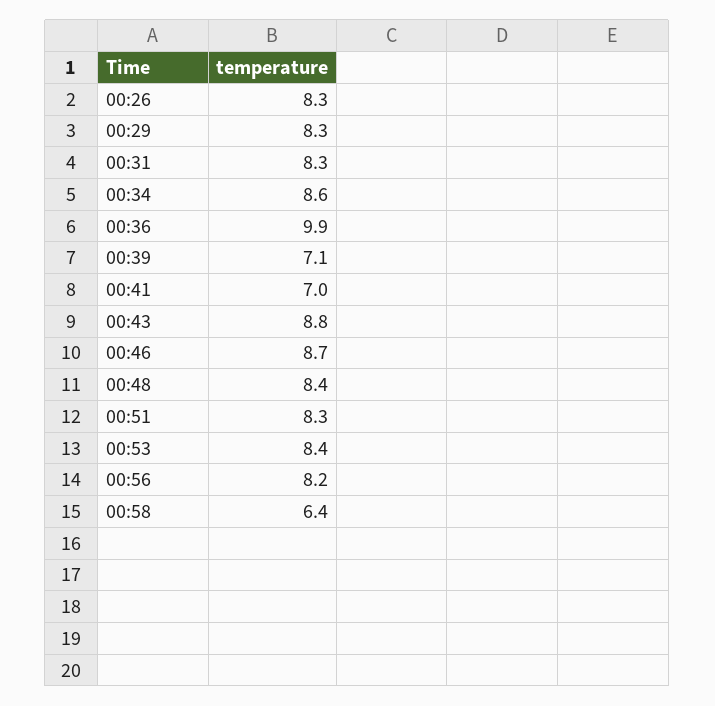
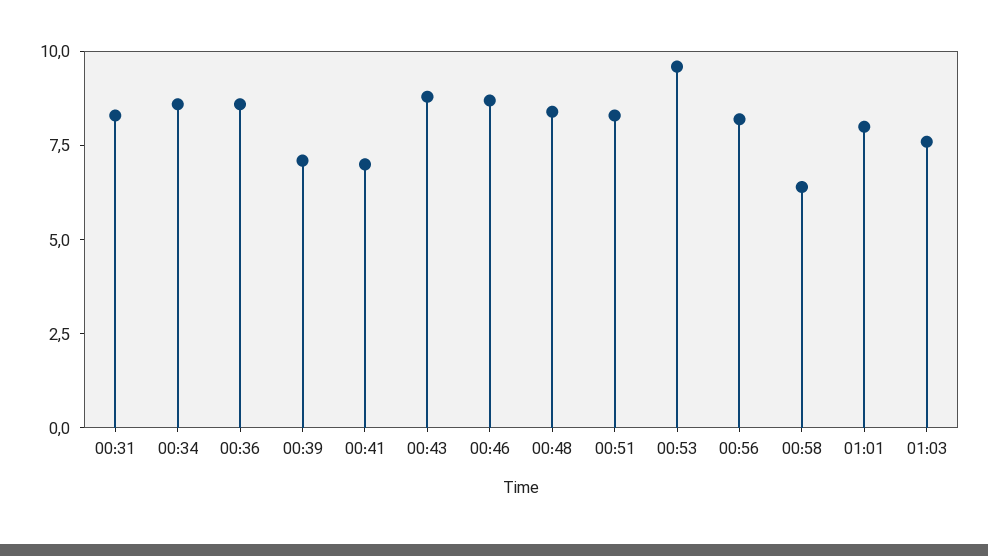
00:26: 8.3 -> none
00:29: 8.3 -> none
00:36: 9.9 -> 8.5
00:53: 8.4 -> 9.5
01:01: none -> 8
01:03: none -> 7.5

